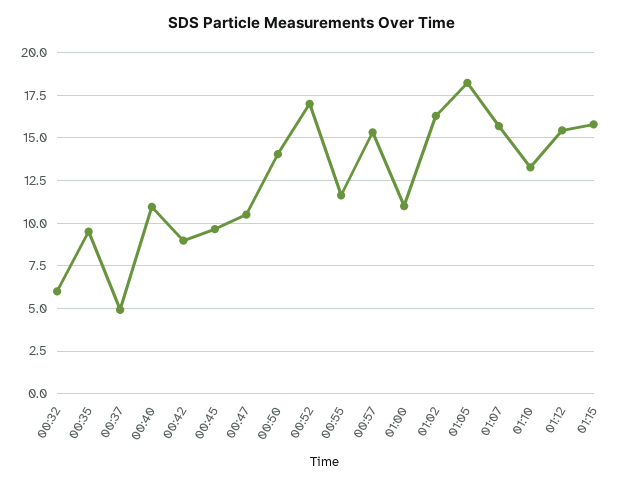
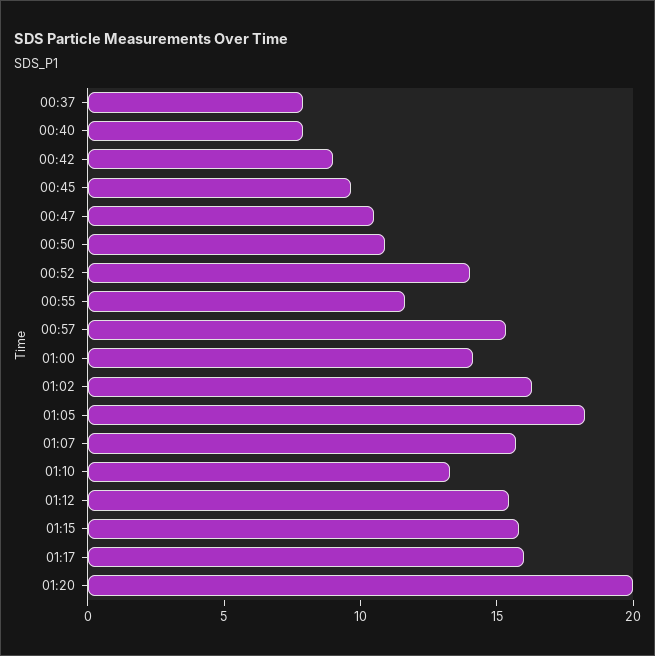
00:32: 6 -> none
00:35: 9.5 -> none
00:37: 5 -> 8
00:40: 11 -> 8
00:50: 14 -> 11
00:52: 17 -> 14
01:00: 11 -> 14
01:17: none -> 16
01:20: none -> 20

